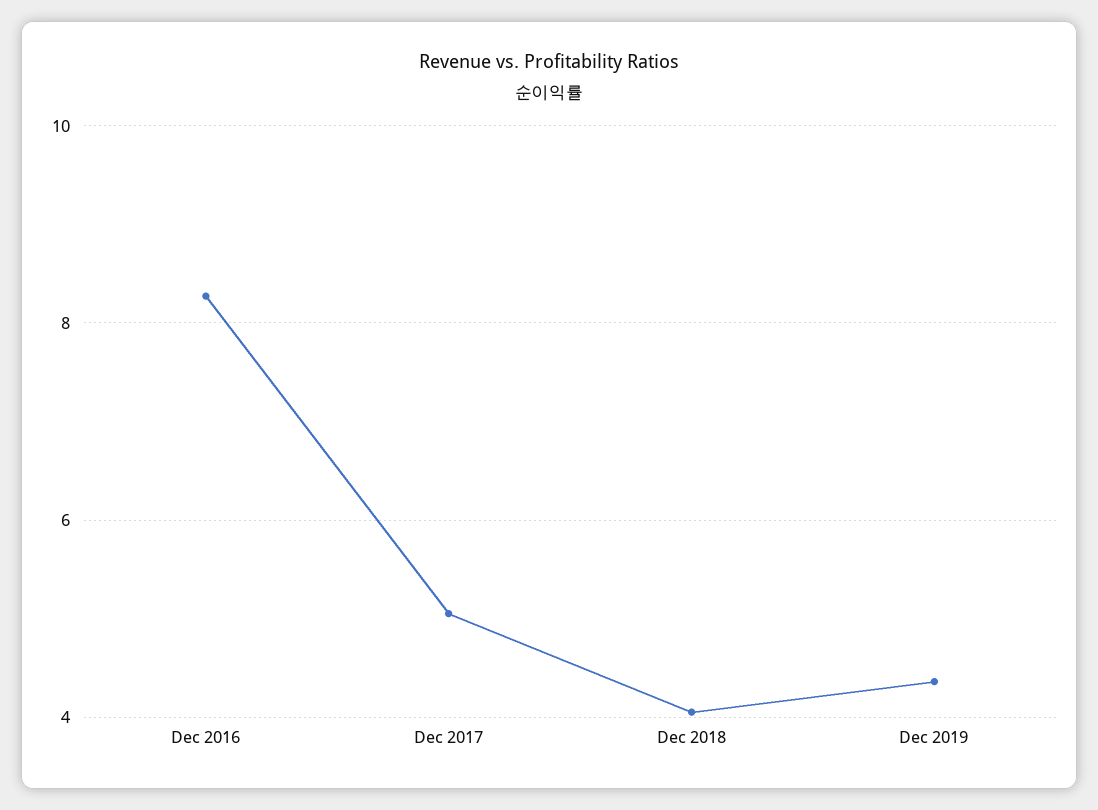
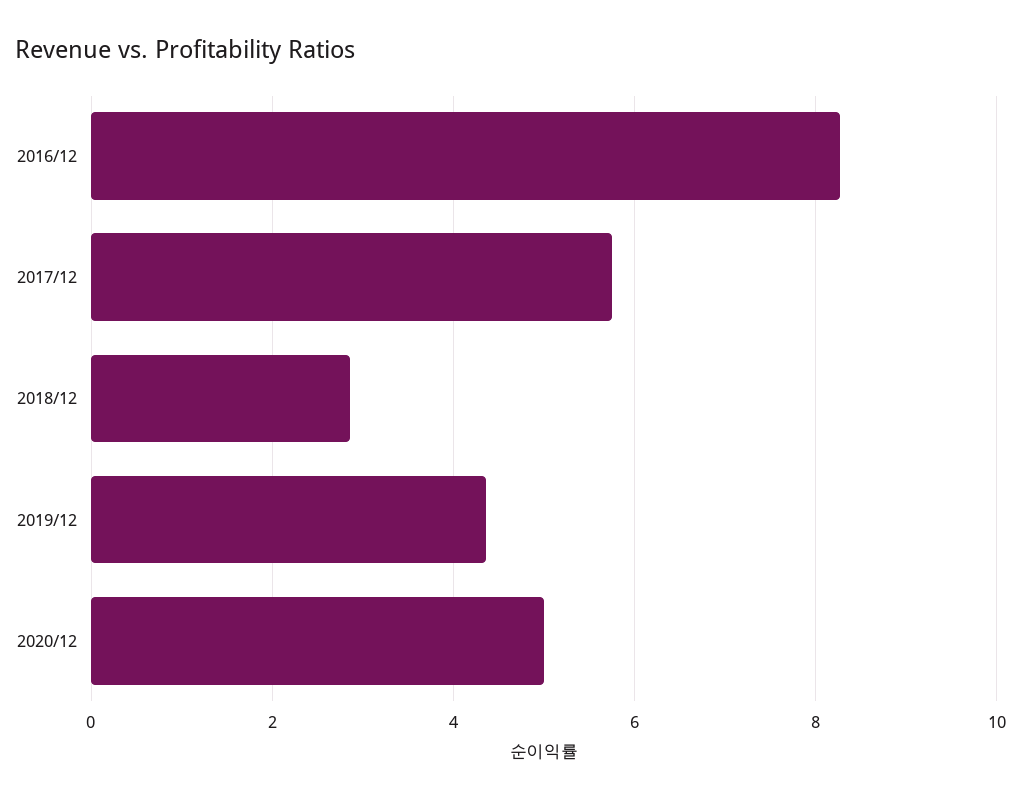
Dec 2017: 5 -> 5.8
Dec 2018: 4 -> 2.8
2020/12: none -> 5

